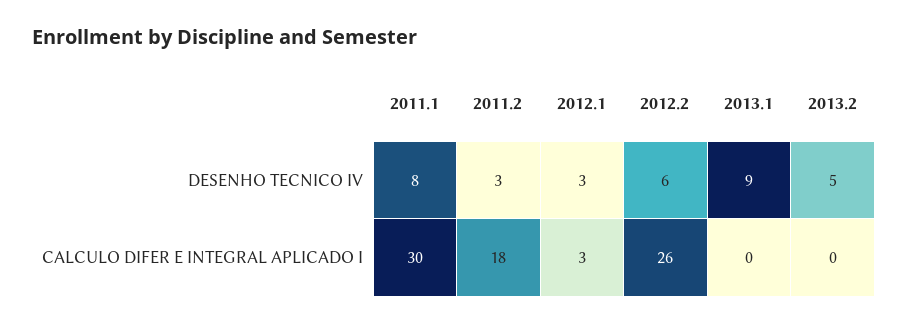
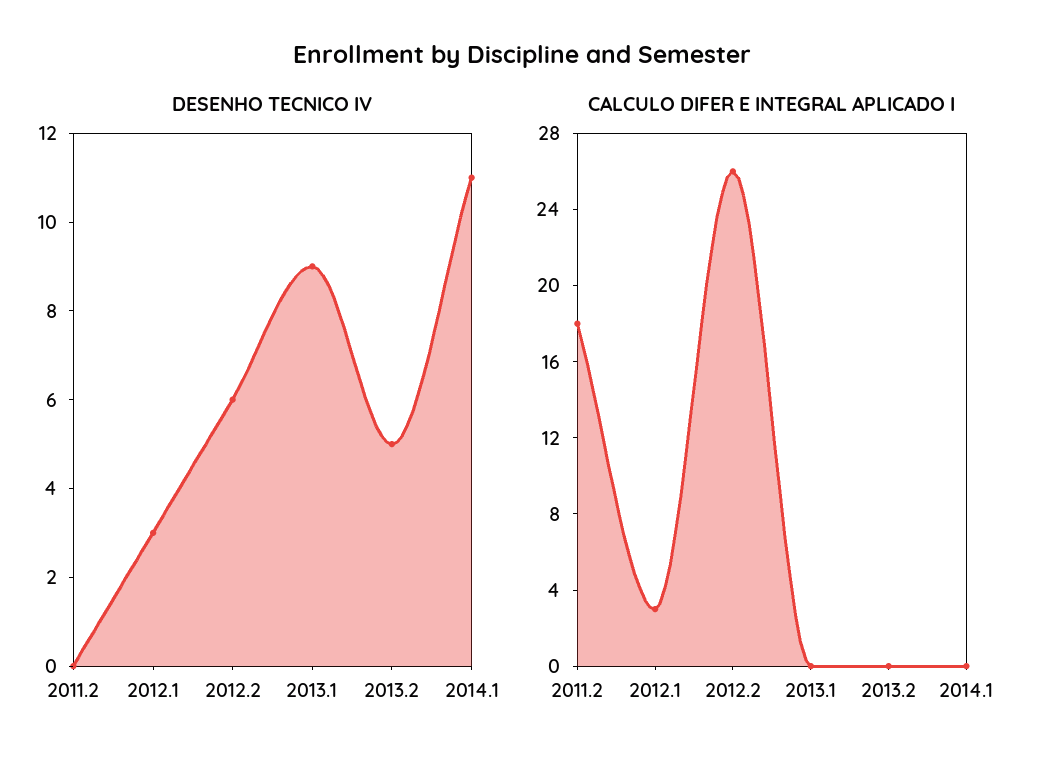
DESENHO TECNICO IV, 2011.1: 8 -> none
DESENHO TECNICO IV, 2011.2: 3 -> 0
CALCULO DIFER E INTEGRAL APLICADO I, 2011.1: 30 -> none
DESENHO TECNICO IV, 2014.1: none -> 11
CALCULO DIFER E INTEGRAL APLICADO I, 2014.1: none -> 0

